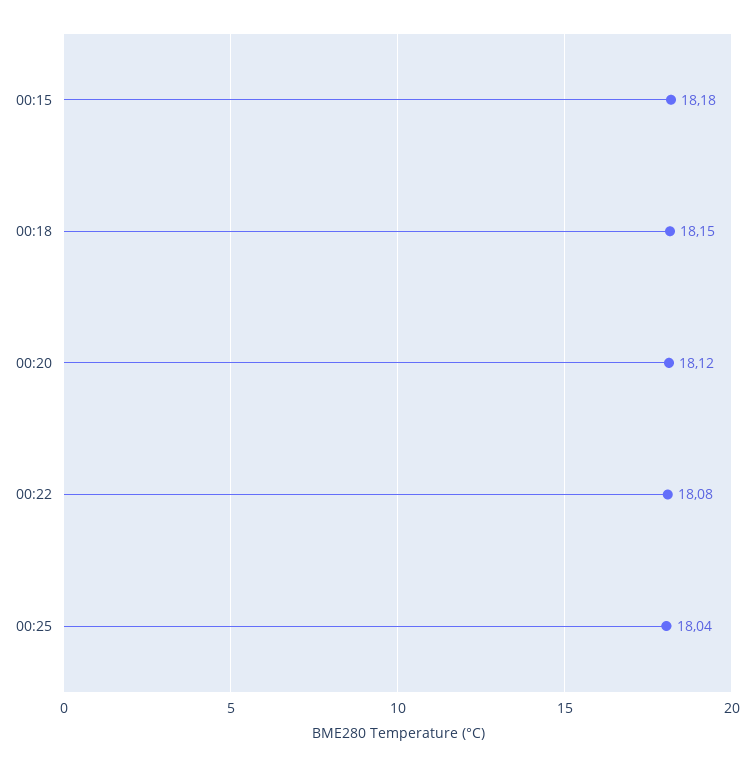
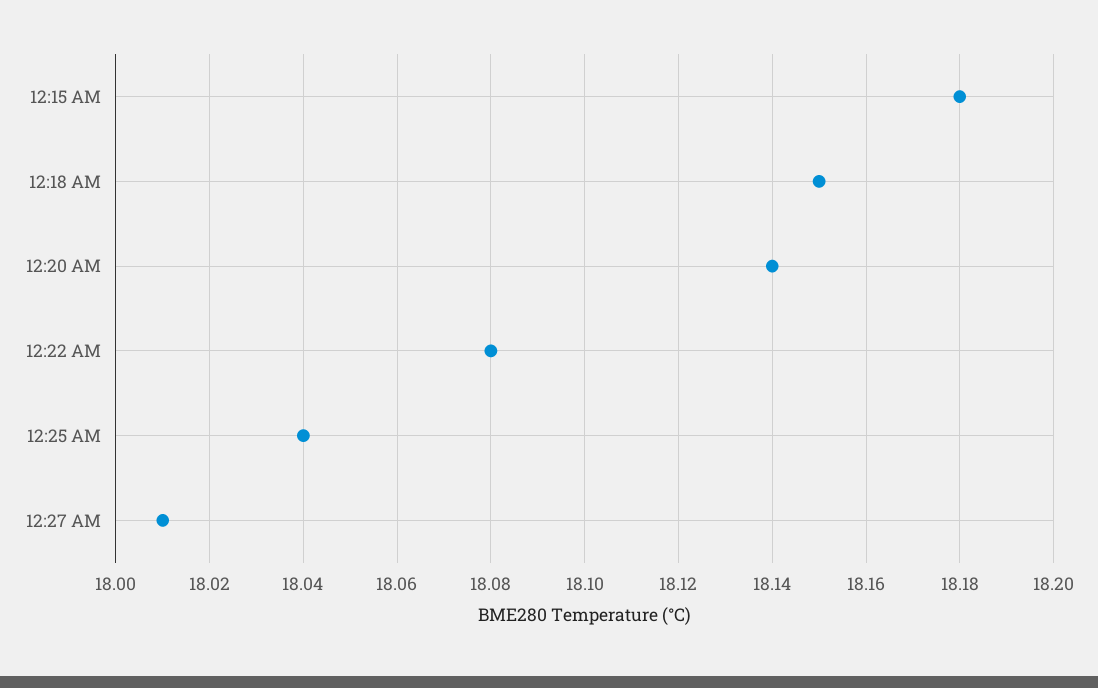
00:20: 18.12 -> 18.14
12:27 AM: none -> 18.01

